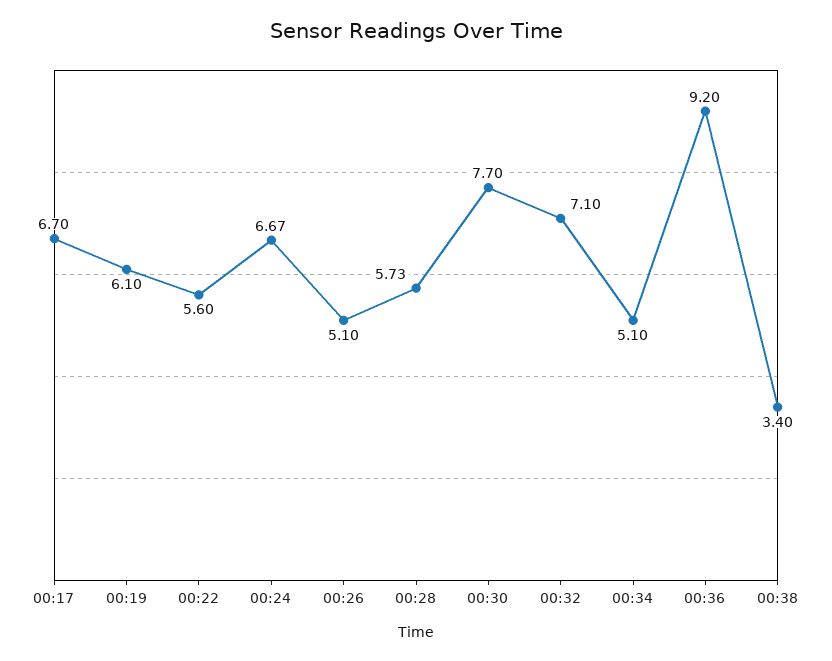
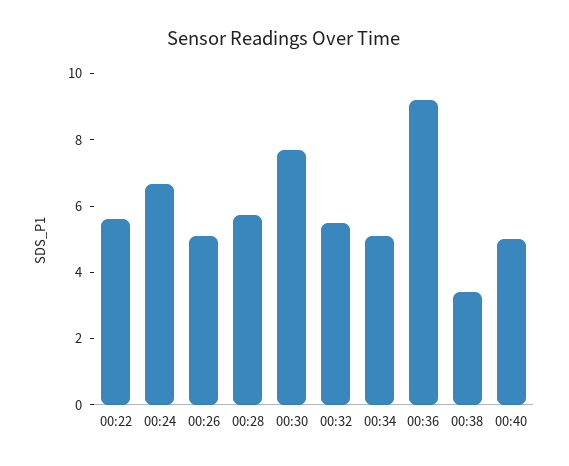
00:17: 6.7 -> none
00:19: 6.1 -> none
00:32: 7.1 -> 5.5
00:40: none -> 5

